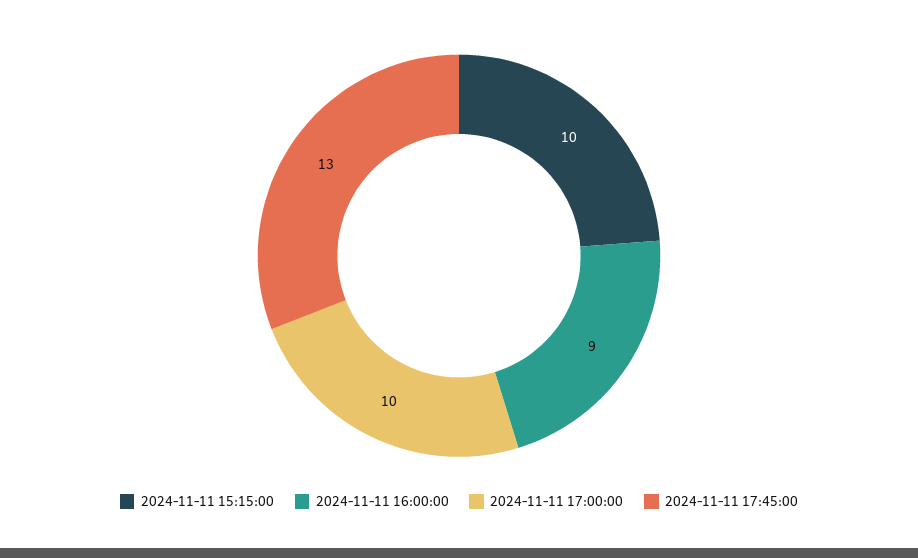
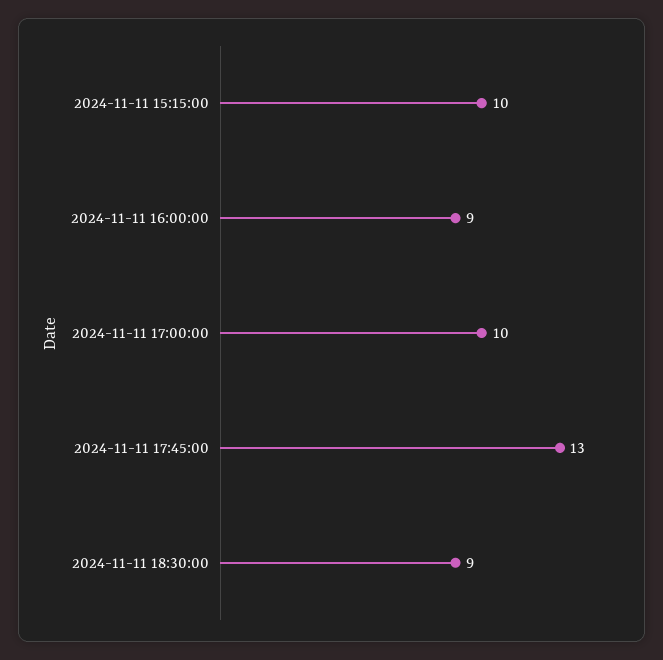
2024-11-11 18:30:00: none -> 9

